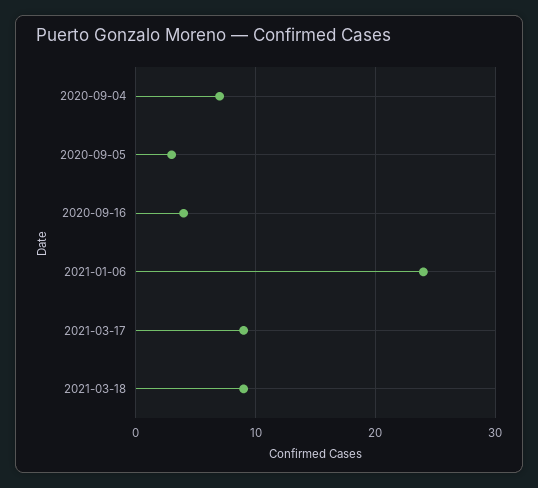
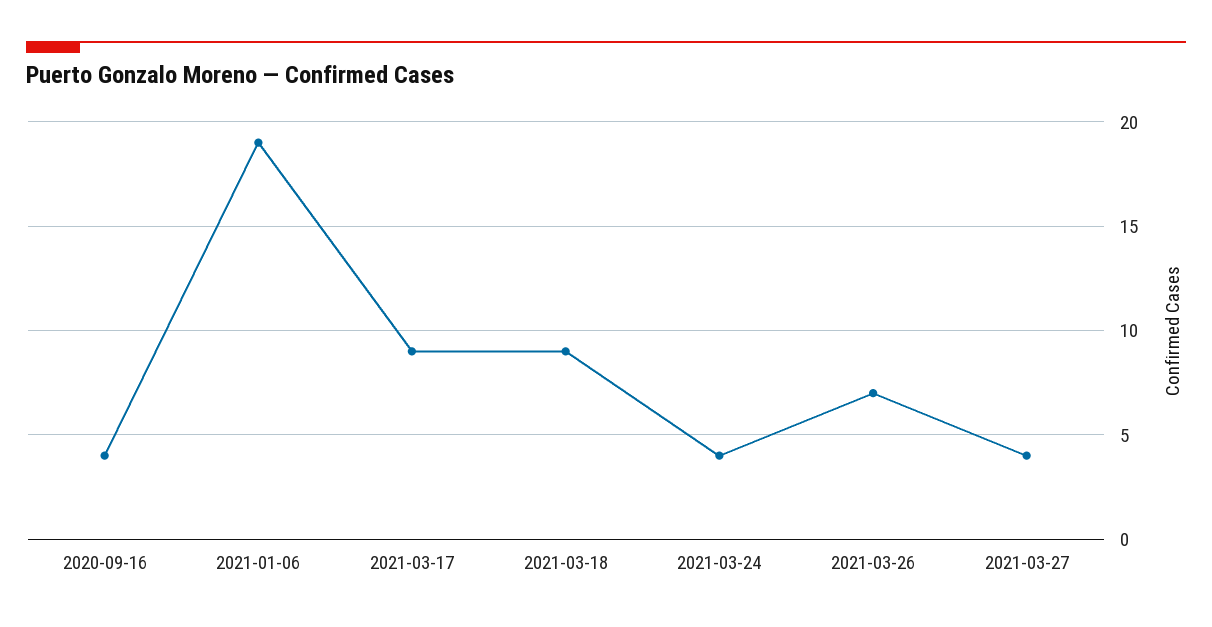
2020-09-04: 7 -> none
2020-09-05: 3 -> none
2021-01-06: 24 -> 19
2021-03-24: none -> 4
2021-03-26: none -> 7
2021-03-27: none -> 4

